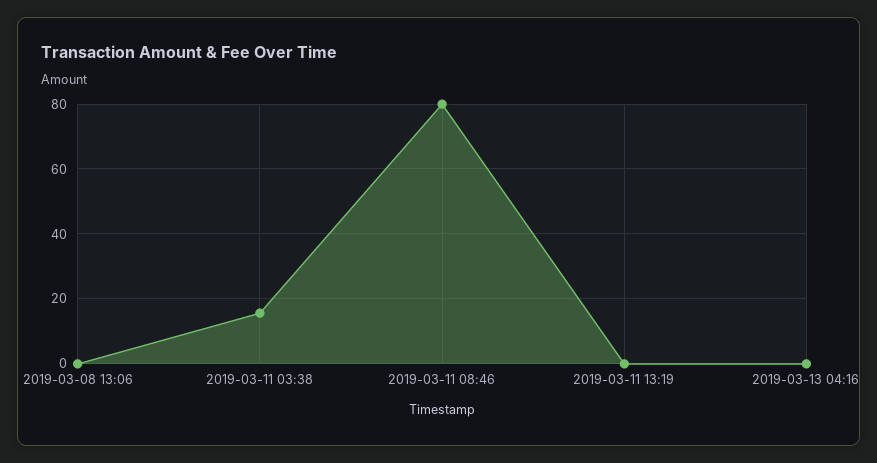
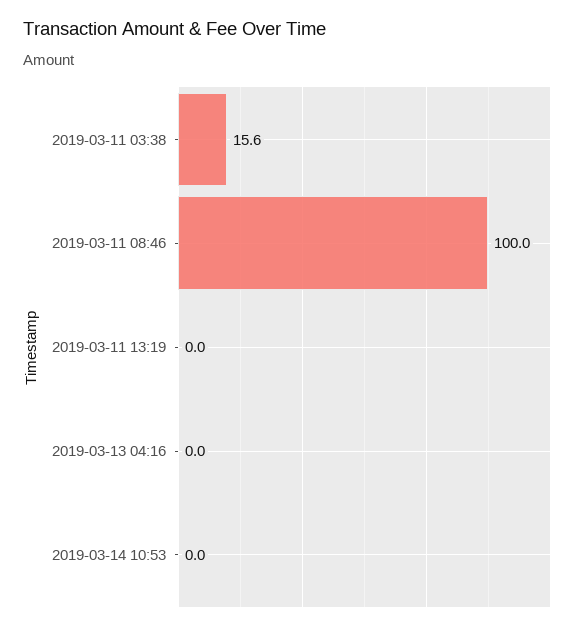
2019-03-08 13:06: 0 -> none
2019-03-11 08:46: 80 -> 100
2019-03-14 10:53: none -> 0

